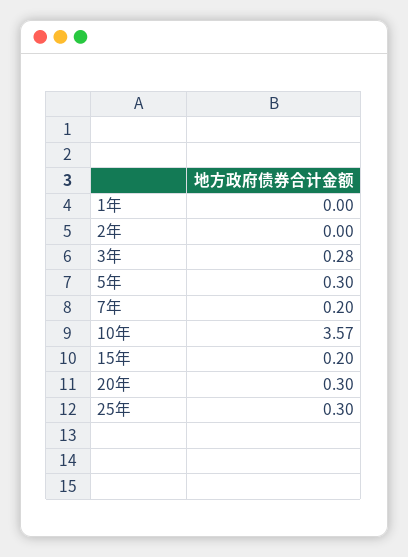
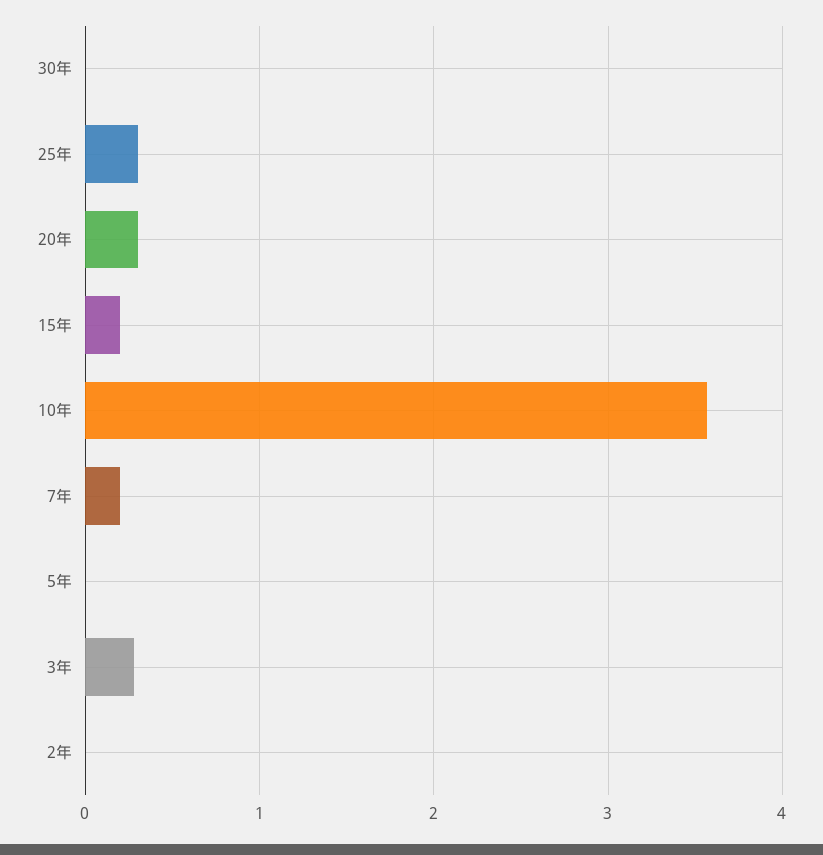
1年: 0 -> none
5年: 0.3 -> 0
30年: none -> 0

